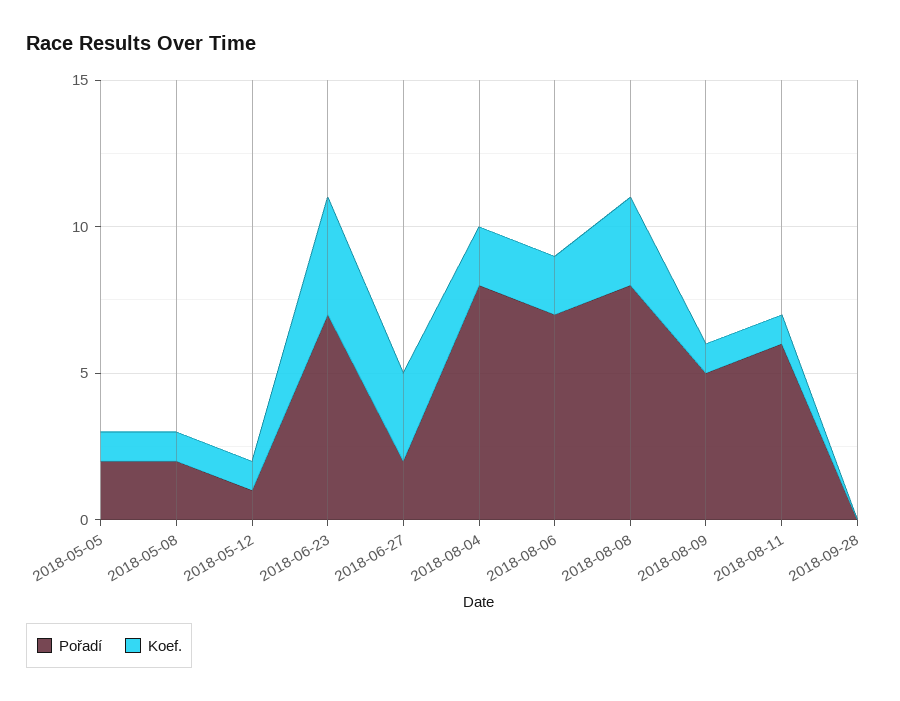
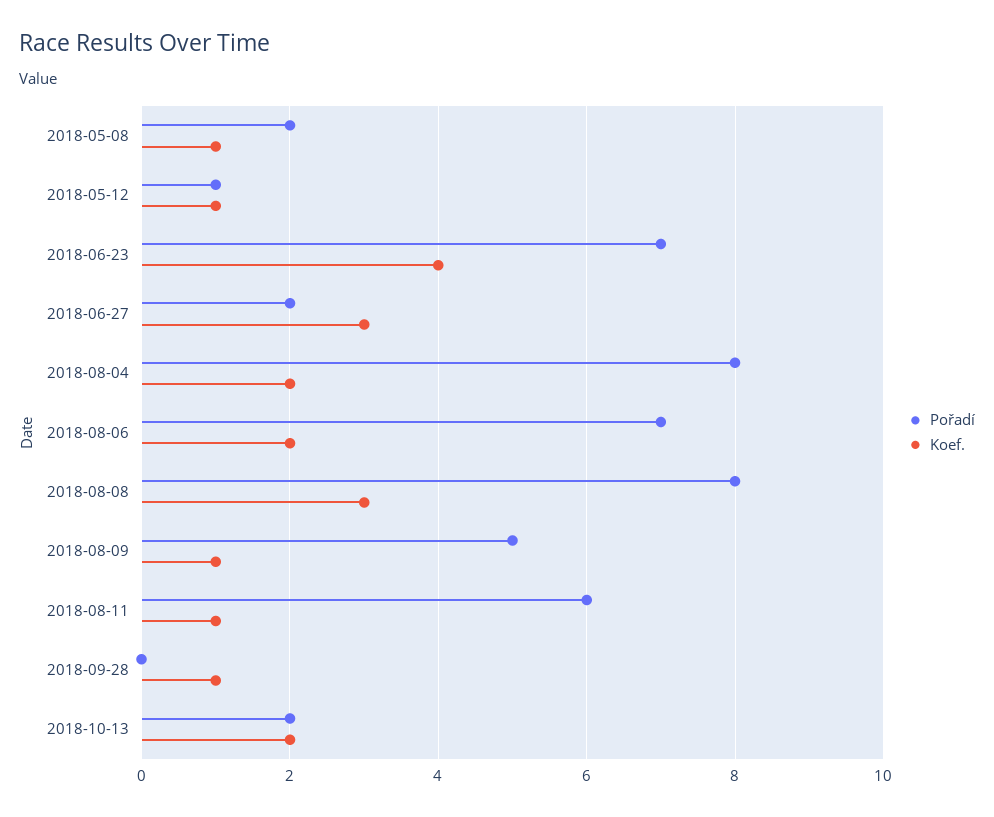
Pořadí, 2018-05-05: 2 -> none
Koef., 2018-05-05: 1 -> none
Koef., 2018-09-28: 0 -> 1
Pořadí, 2018-10-13: none -> 2
Koef., 2018-10-13: none -> 2

